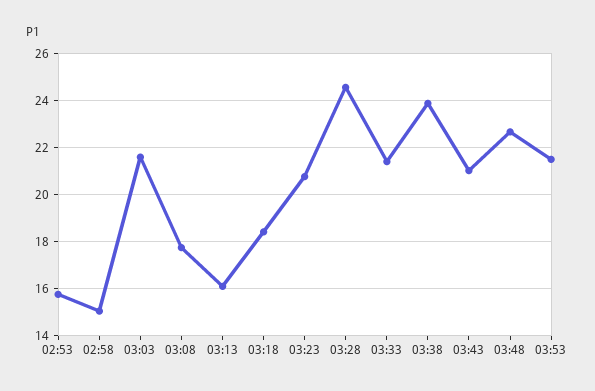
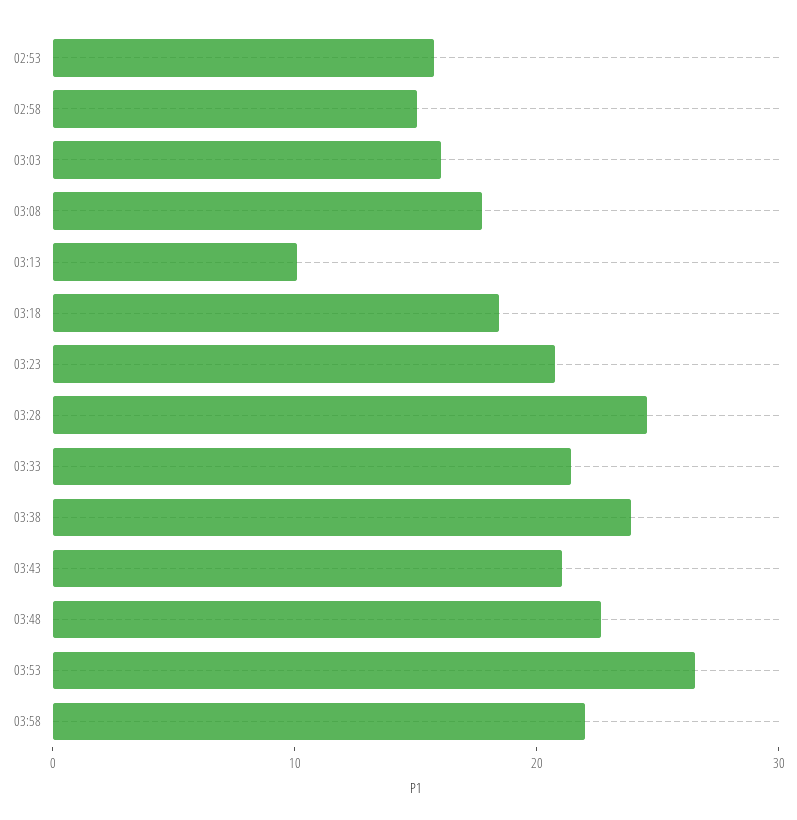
03:03: 21.5 -> 16
03:13: 16 -> 10
03:53: 21.5 -> 26
03:58: none -> 22

